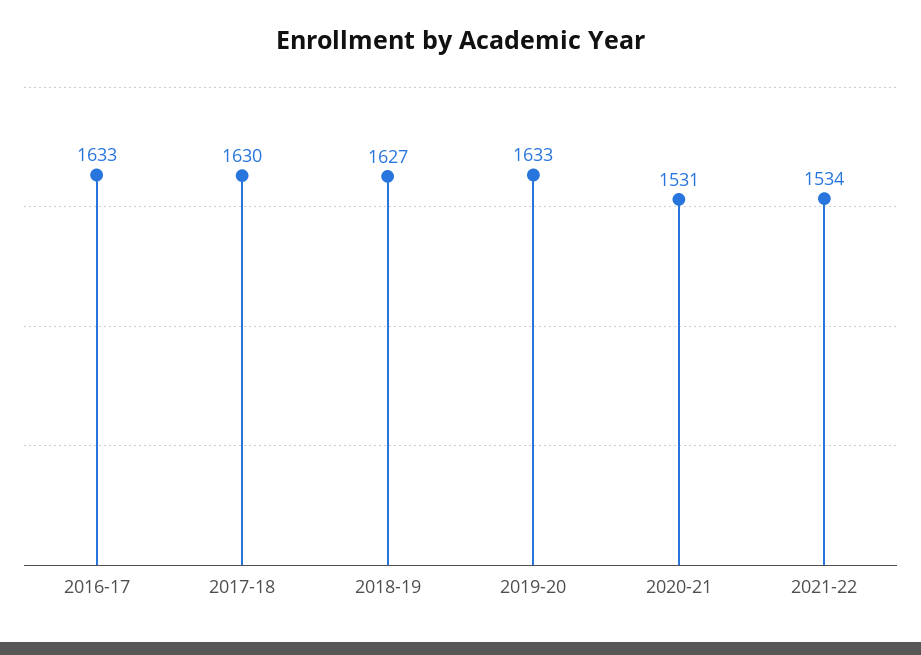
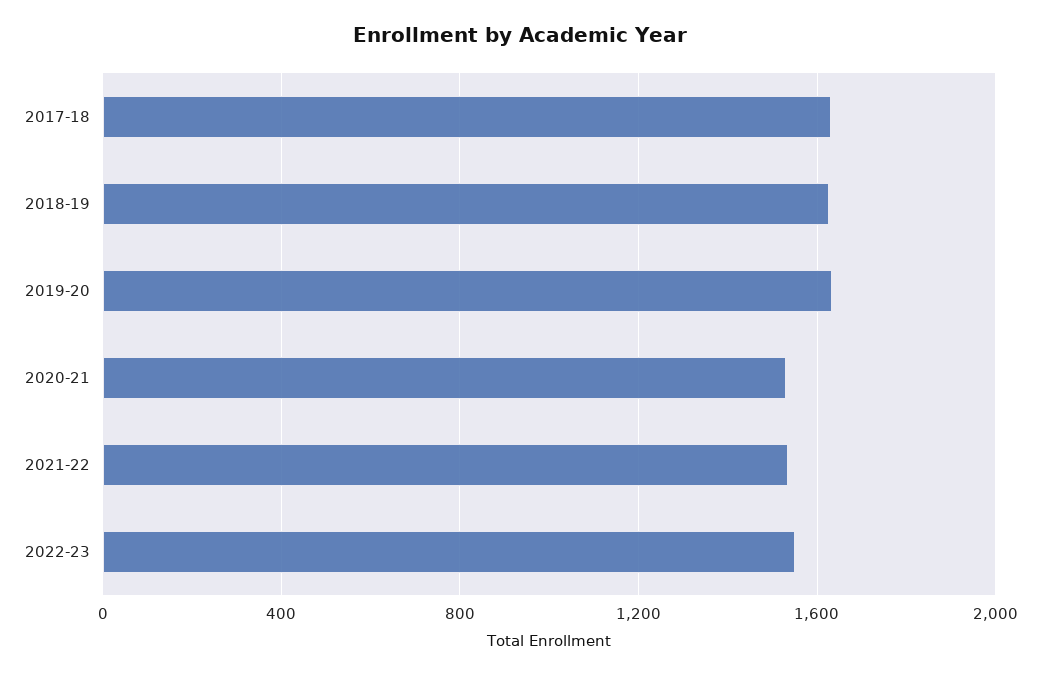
2016-17: 1633 -> none
2022-23: none -> 1550

